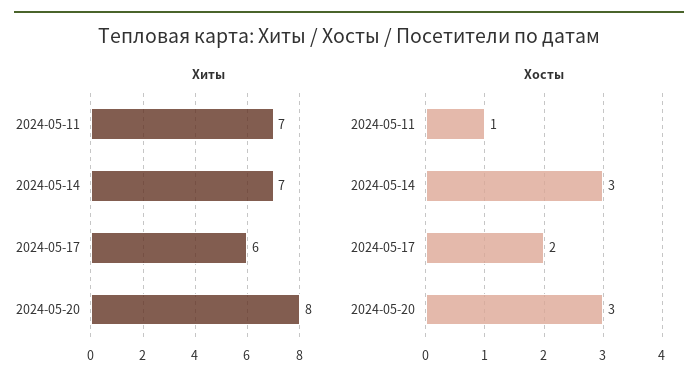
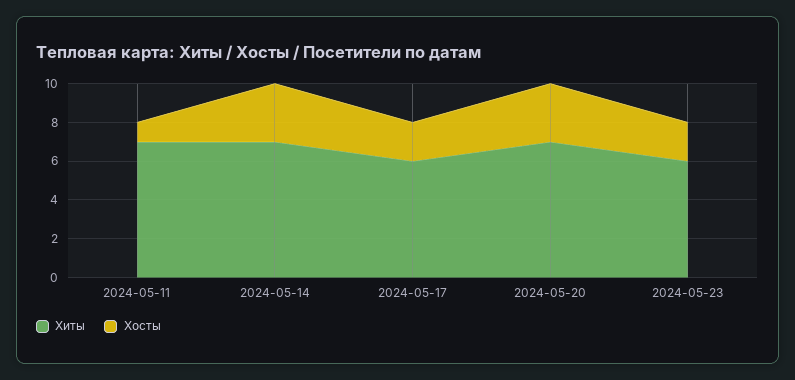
Хиты, 2024-05-20: 8 -> 7
Хиты, 2024-05-23: none -> 6
Хосты, 2024-05-23: none -> 2

